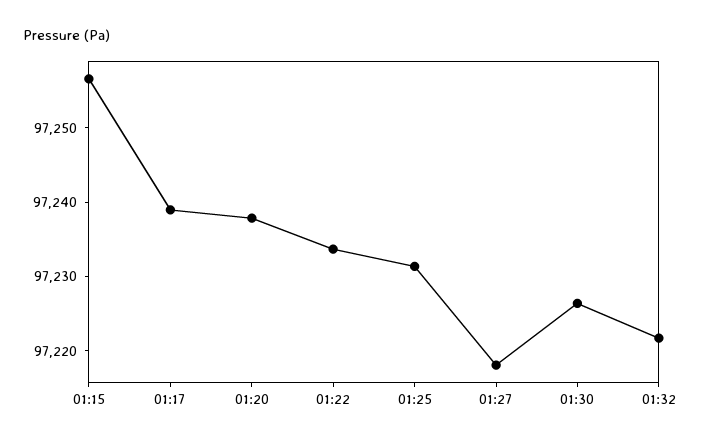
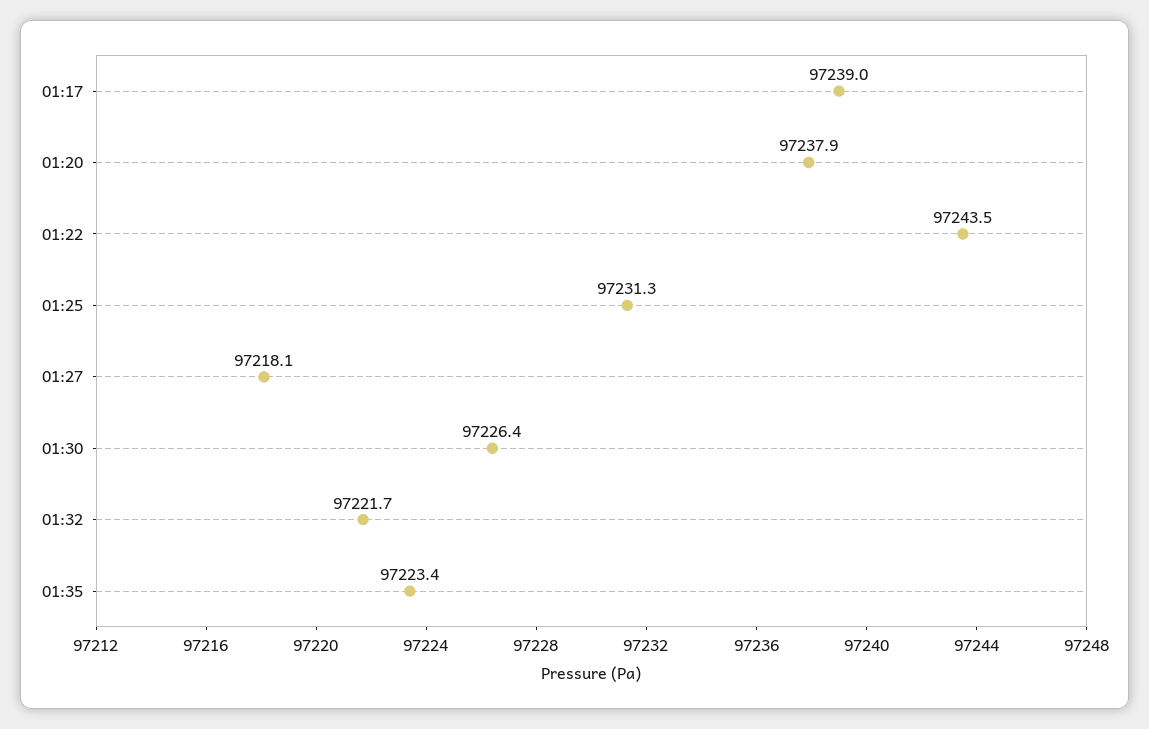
01:15: 97256 -> none
01:22: 97234 -> 97243.5
01:35: none -> 97223.4

